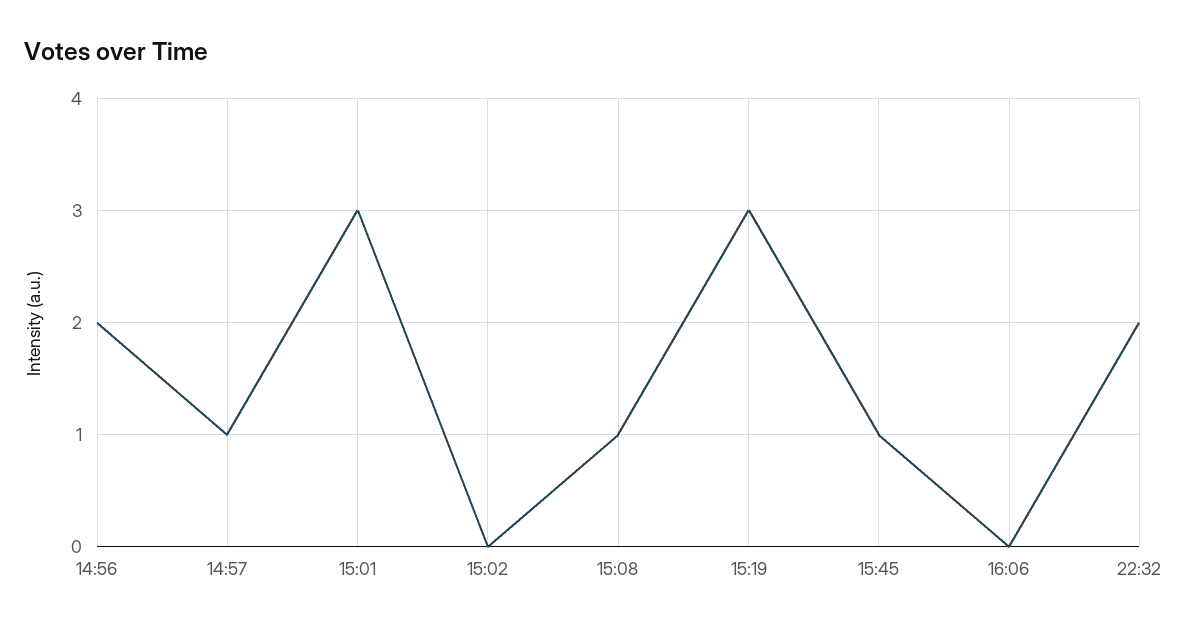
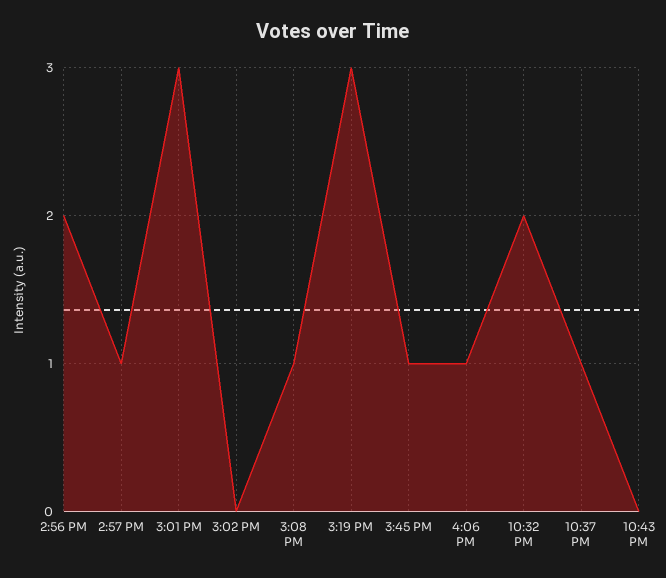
16:06: 0 -> 1
10:37 PM: none -> 1
10:43 PM: none -> 0

